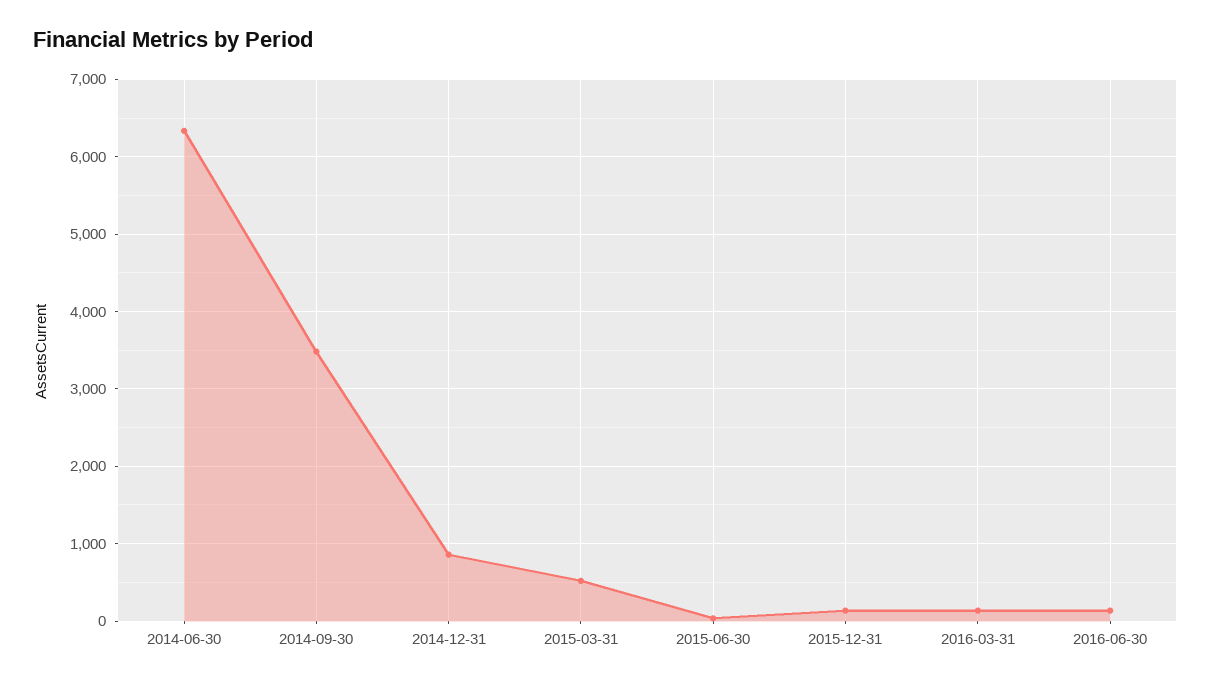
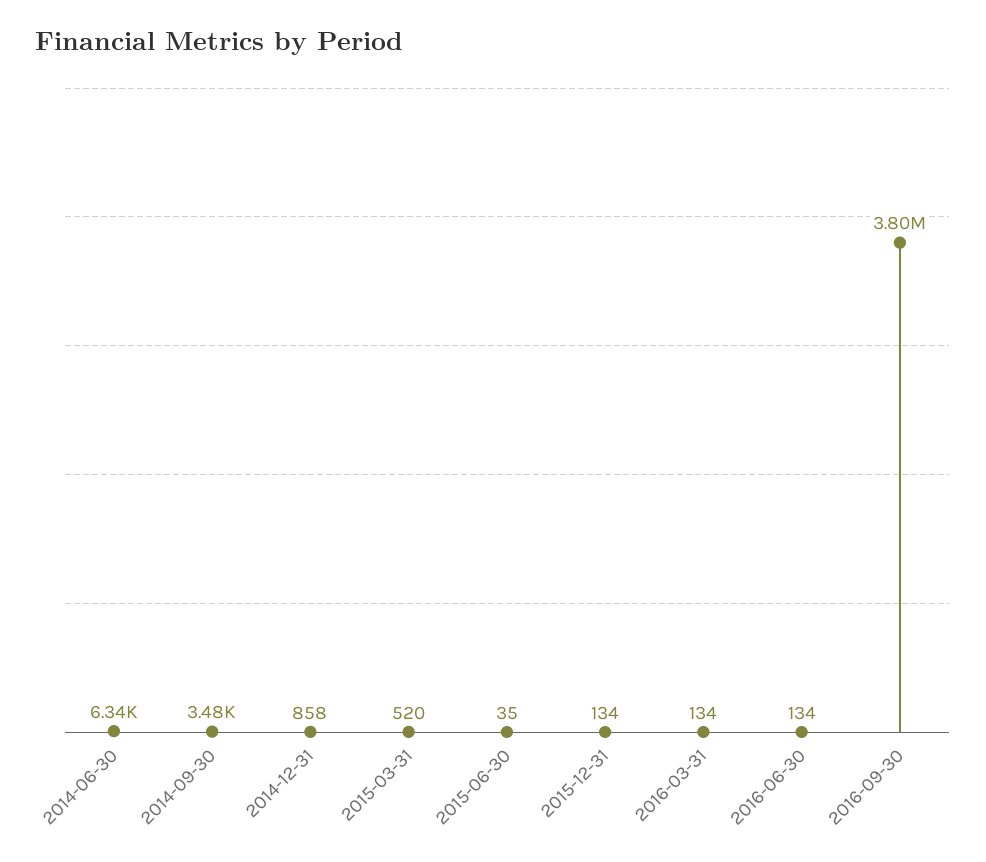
2016-09-30: none -> 3800000

